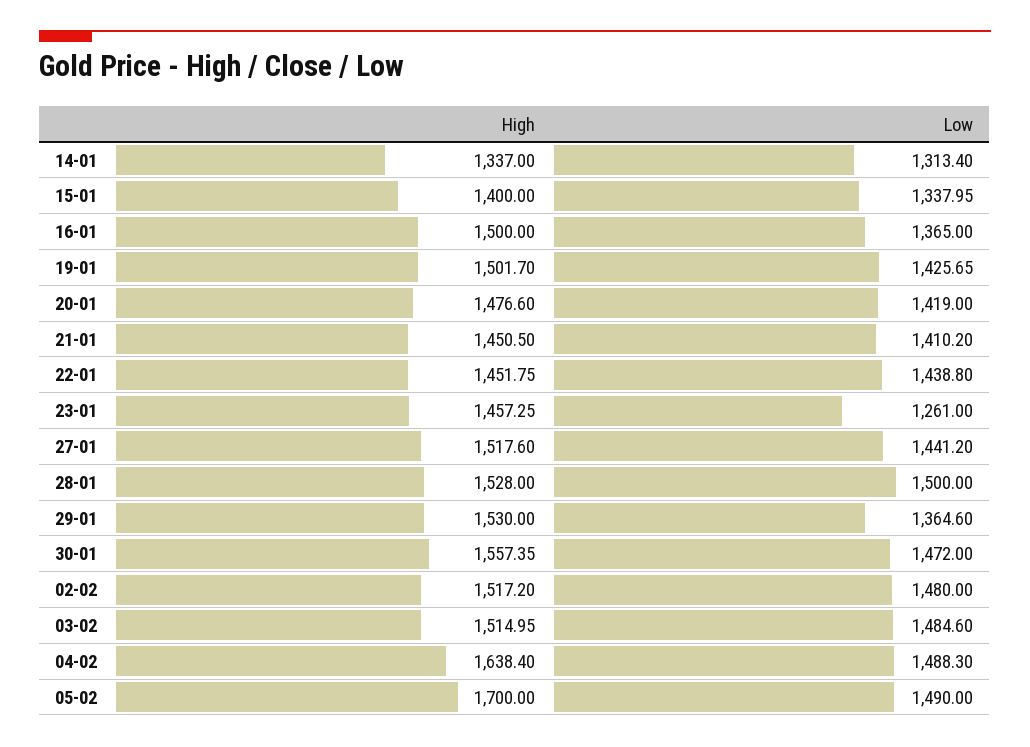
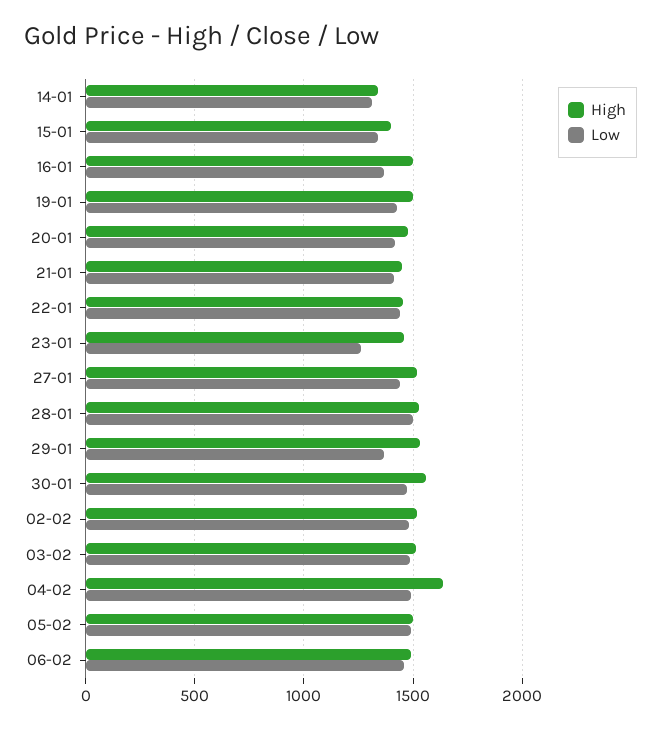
High, 05-02: 1700 -> 1500
High, 06-02: none -> 1500
Low, 06-02: none -> 1450

